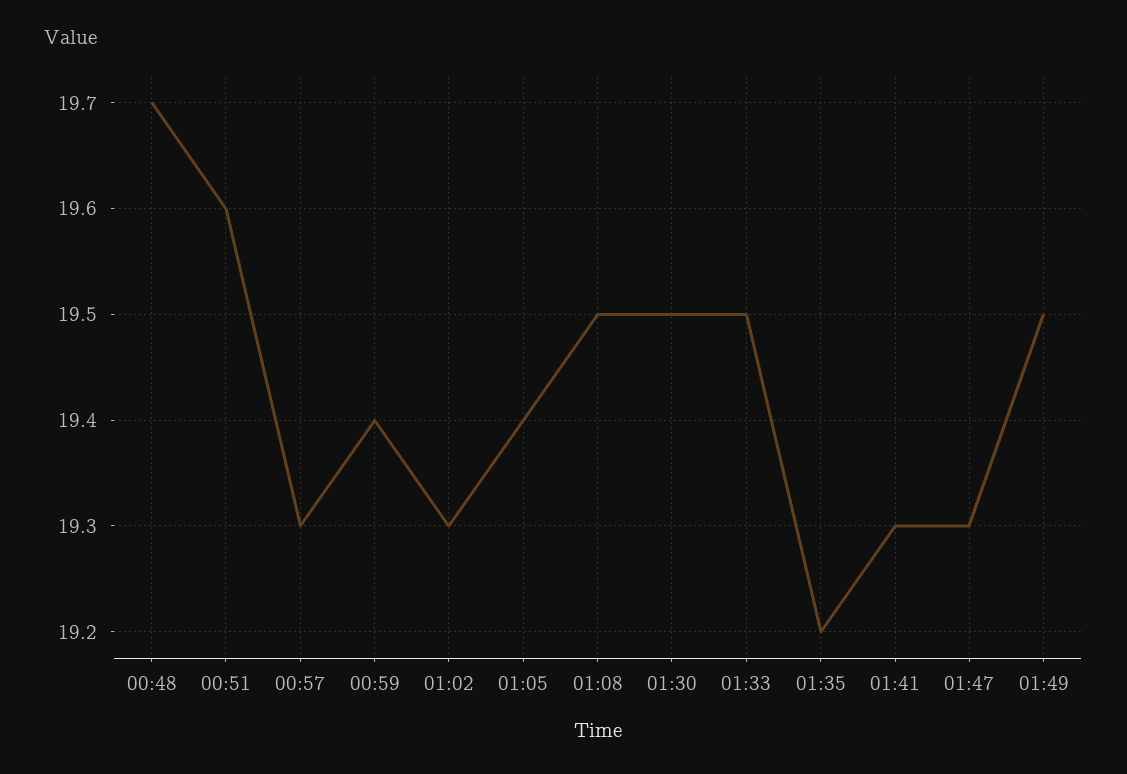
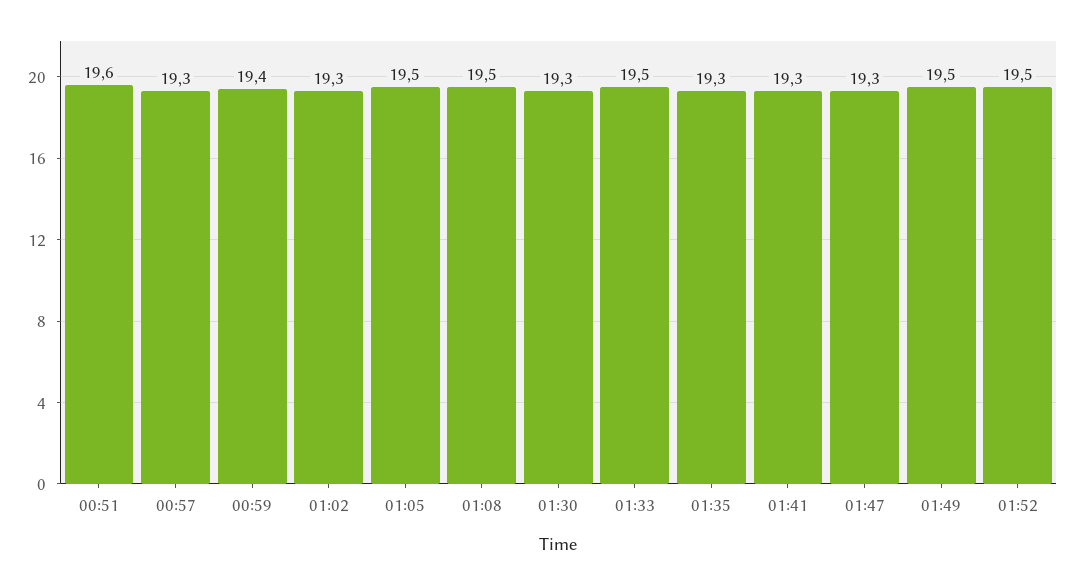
00:48: 19.7 -> none
01:05: 19.4 -> 19.5
01:30: 19.5 -> 19.3
01:35: 19.2 -> 19.3
01:52: none -> 19.5

